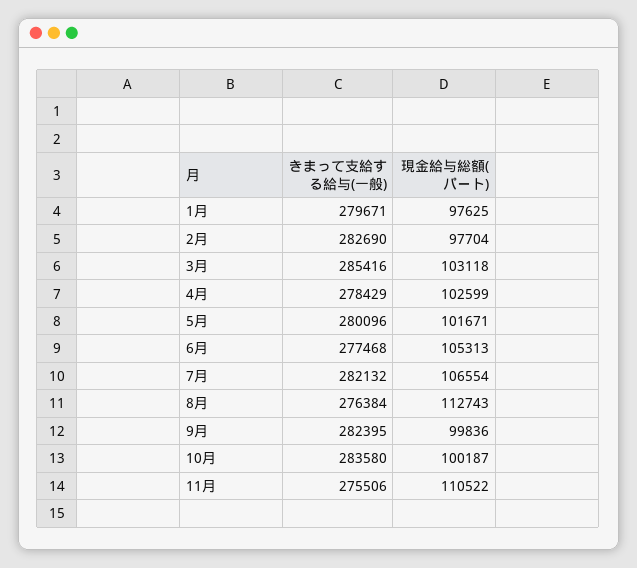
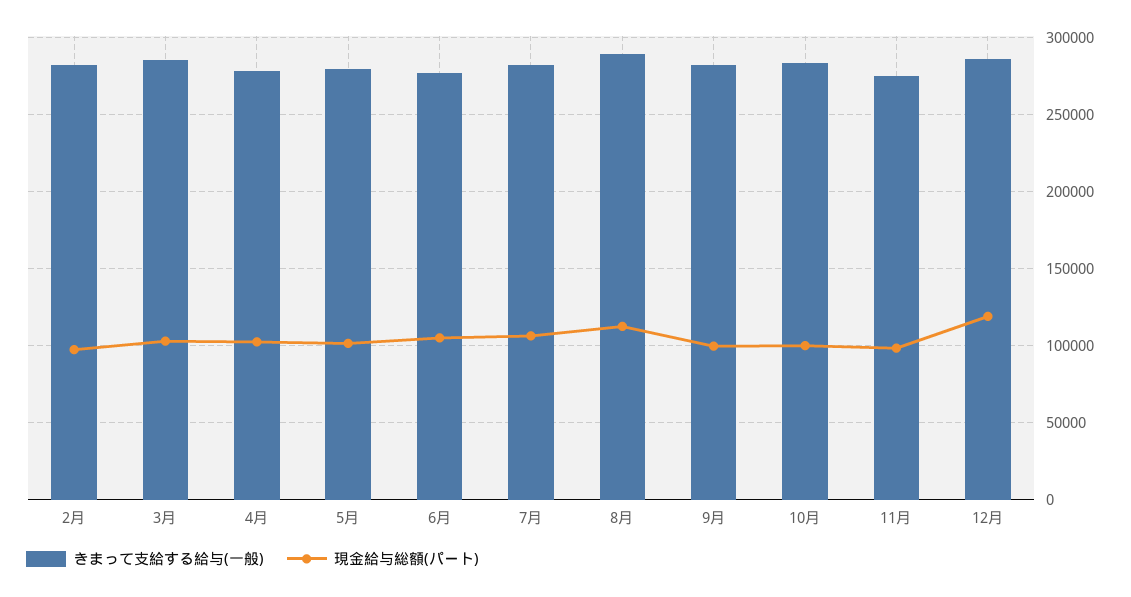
きまって支給する給与(一般), 1月: 279671 -> none
現金給与総額(パート), 1月: 97625 -> none
きまって支給する給与(一般), 8月: 276384 -> 290000
現金給与総額(パート), 11月: 110522 -> 100000
きまって支給する給与(一般), 12月: none -> 285000
現金給与総額(パート), 12月: none -> 120000

